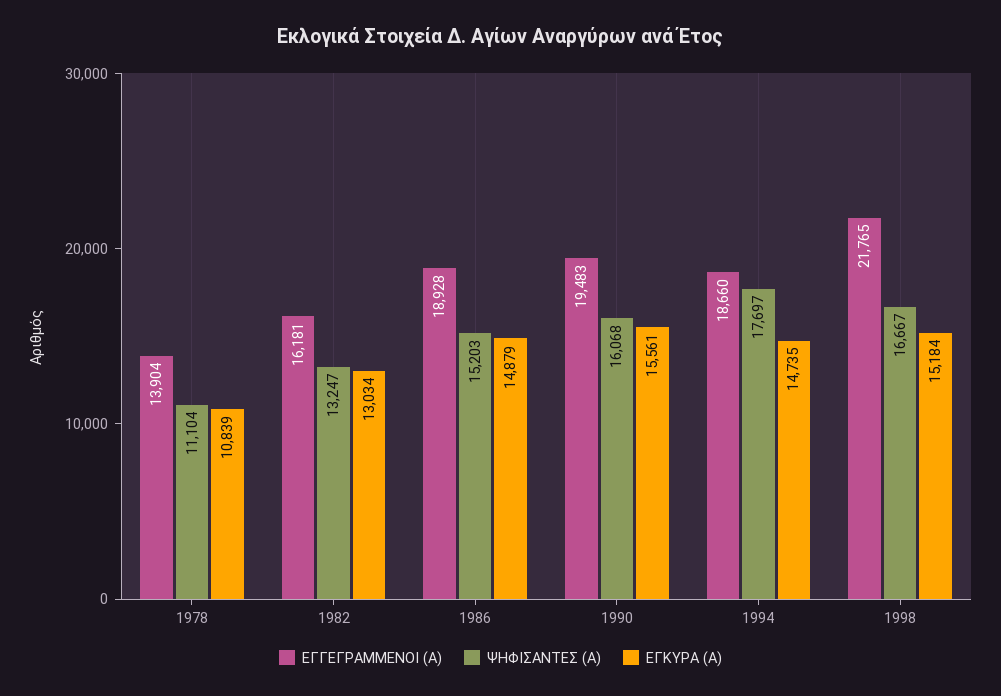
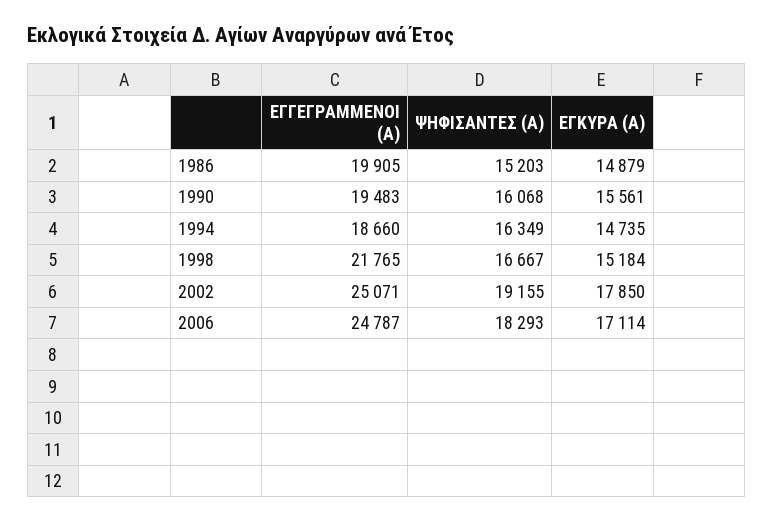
ΕΓΓΕΓΡΑΜΜΕΝΟΙ (Α), 1978: 13904 -> none
ΨΗΦΙΣΑΝΤΕΣ (Α), 1978: 11104 -> none
ΕΓΚΥΡΑ (Α), 1978: 10839 -> none
ΕΓΓΕΓΡΑΜΜΕΝΟΙ (Α), 1982: 16181 -> none
ΨΗΦΙΣΑΝΤΕΣ (Α), 1982: 13247 -> none
ΕΓΚΥΡΑ (Α), 1982: 13034 -> none
ΕΓΓΕΓΡΑΜΜΕΝΟΙ (Α), 1986: 18928 -> 19905
ΨΗΦΙΣΑΝΤΕΣ (Α), 1994: 17697 -> 16349
ΕΓΓΕΓΡΑΜΜΕΝΟΙ (Α), 2002: none -> 25071
ΨΗΦΙΣΑΝΤΕΣ (Α), 2002: none -> 19155
ΕΓΚΥΡΑ (Α), 2002: none -> 17850
ΕΓΓΕΓΡΑΜΜΕΝΟΙ (Α), 2006: none -> 24787
ΨΗΦΙΣΑΝΤΕΣ (Α), 2006: none -> 18293
ΕΓΚΥΡΑ (Α), 2006: none -> 17114

